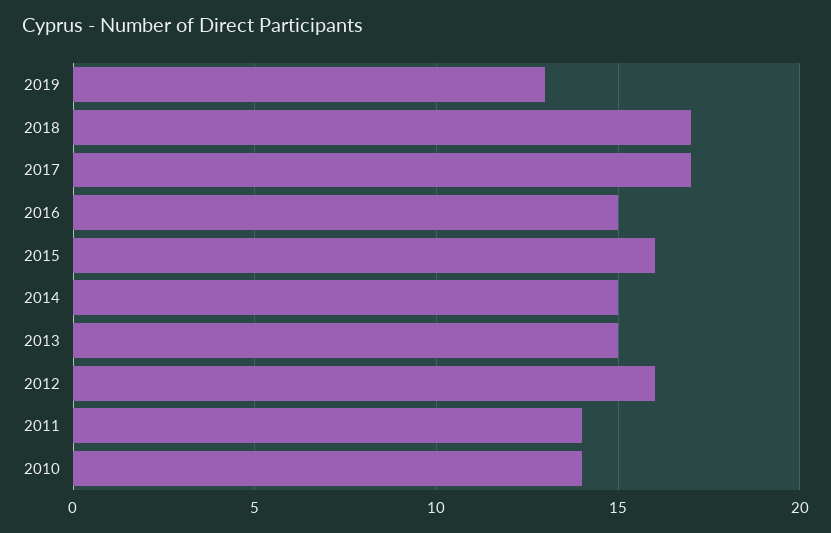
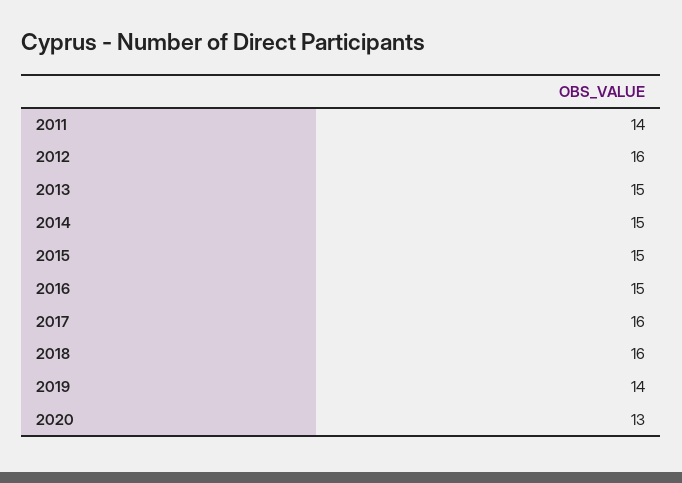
2019: 13 -> 14
2018: 17 -> 16
2017: 17 -> 16
2015: 16 -> 15
2010: 14 -> none
2020: none -> 13

